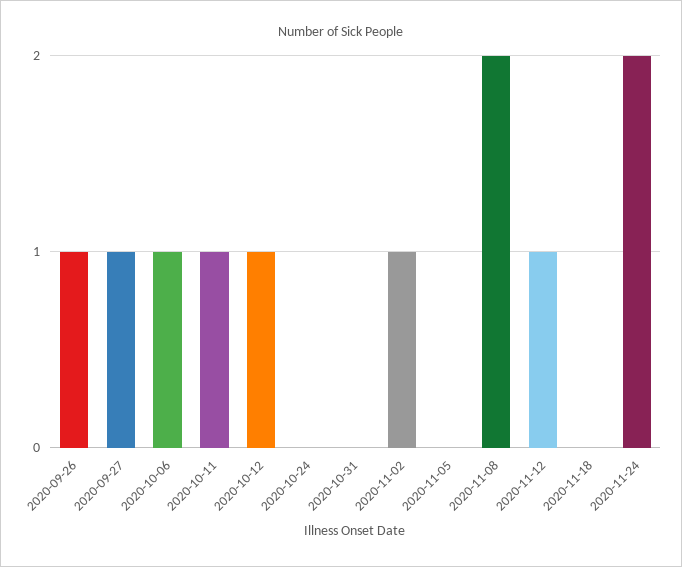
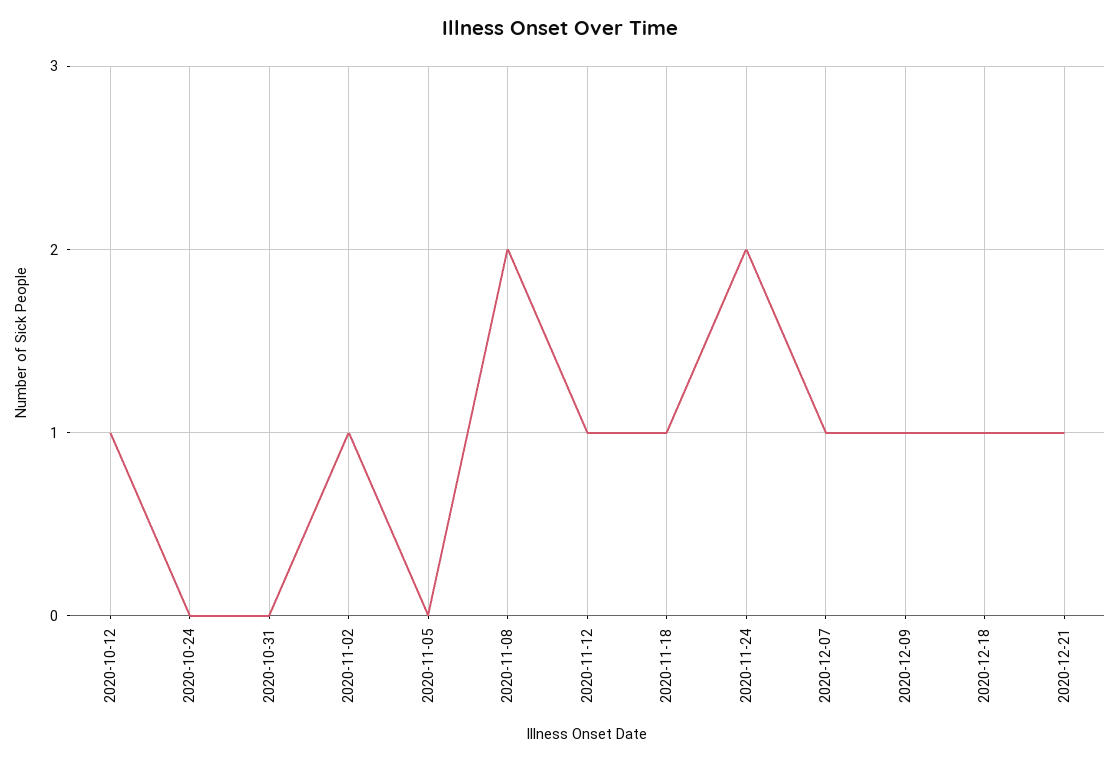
2020-09-26: 1 -> none
2020-09-27: 1 -> none
2020-10-06: 1 -> none
2020-10-11: 1 -> none
2020-11-18: 0 -> 1
2020-12-07: none -> 1
2020-12-09: none -> 1
2020-12-18: none -> 1
2020-12-21: none -> 1

